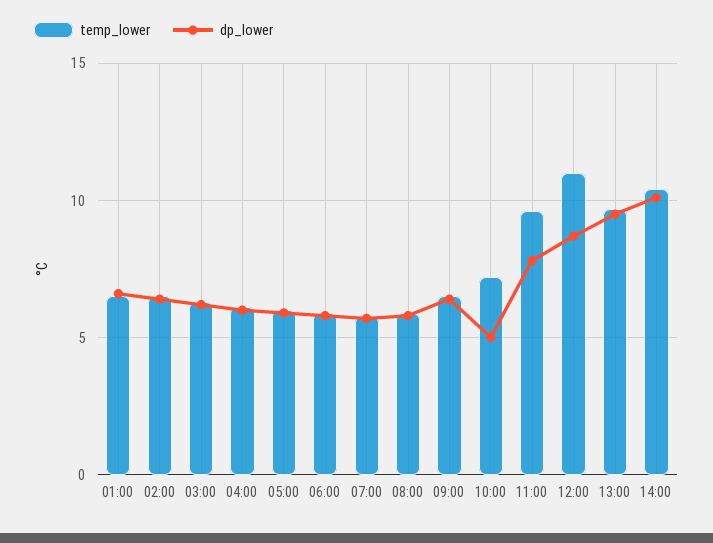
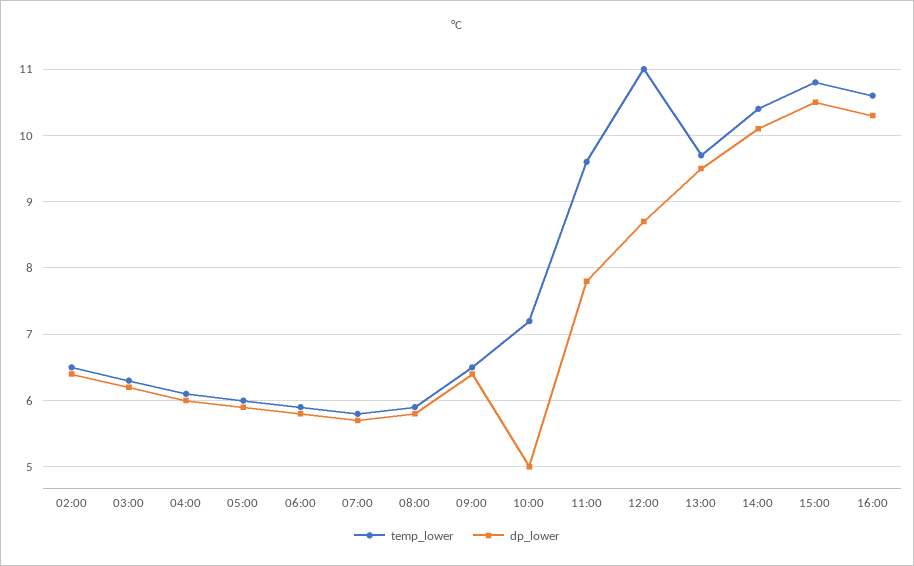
temp_lower, 01:00: 6.5 -> none
dp_lower, 01:00: 6.5 -> none
temp_lower, 15:00: none -> 10.8
dp_lower, 15:00: none -> 10.5
temp_lower, 16:00: none -> 10.6
dp_lower, 16:00: none -> 10.3

